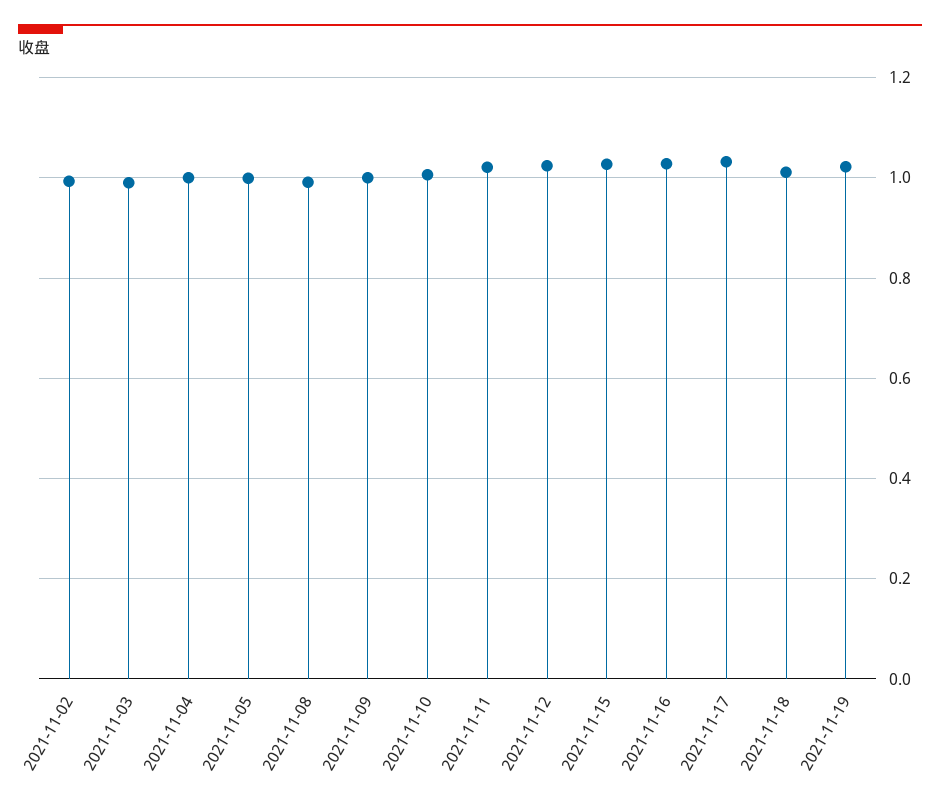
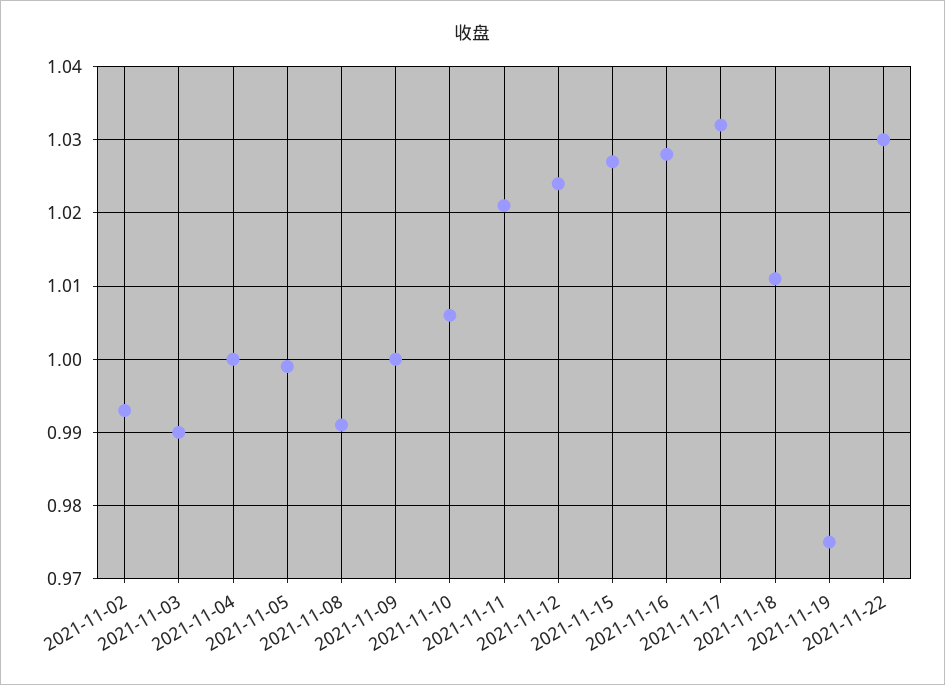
2021-11-19: 1.02 -> 0.975
2021-11-22: none -> 1.03

